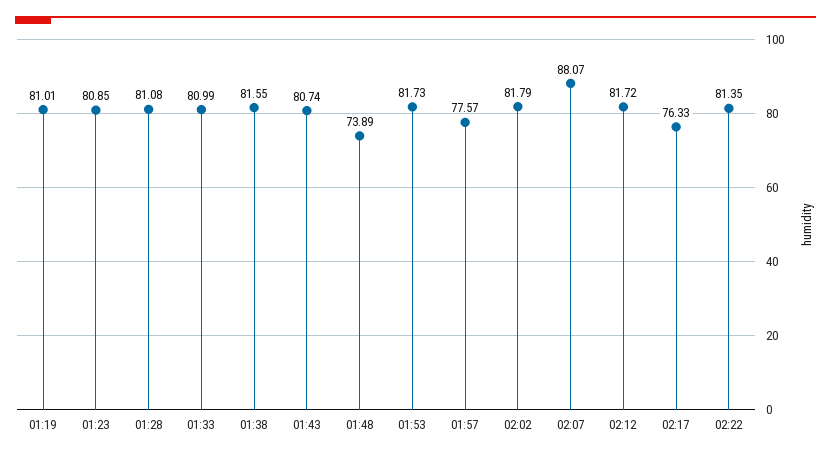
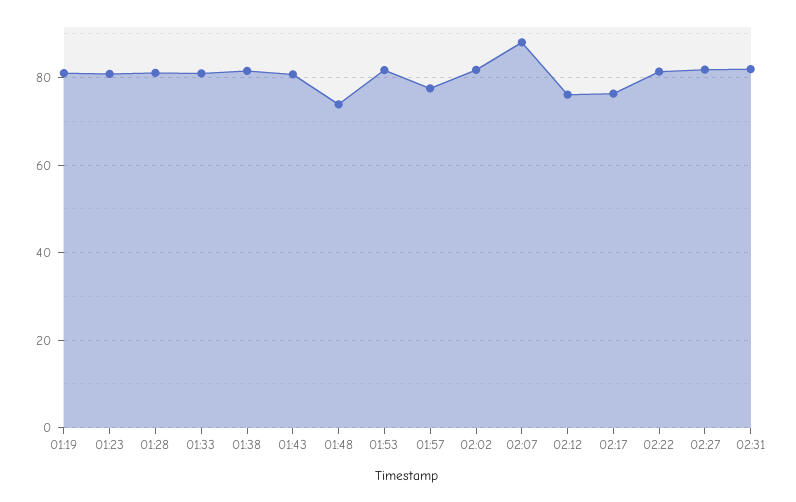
02:12: 81.72 -> 76
02:27: none -> 82
02:31: none -> 82

